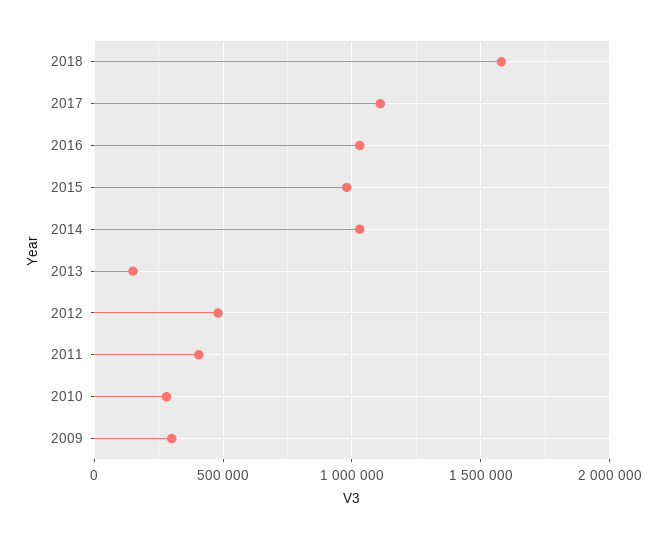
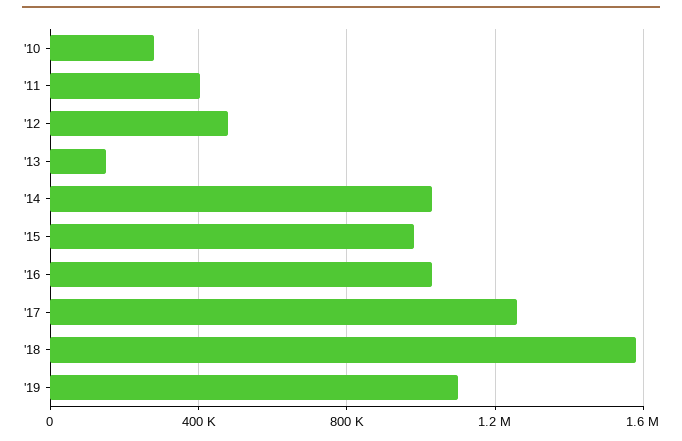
2017: 1100000 -> 1250000
2009: 300000 -> none
'19: none -> 1100000

